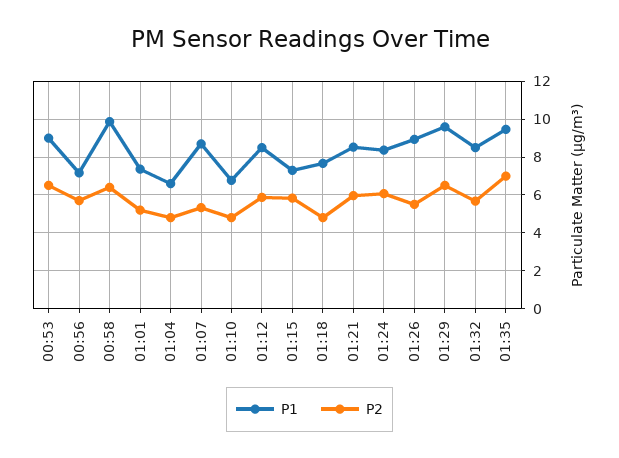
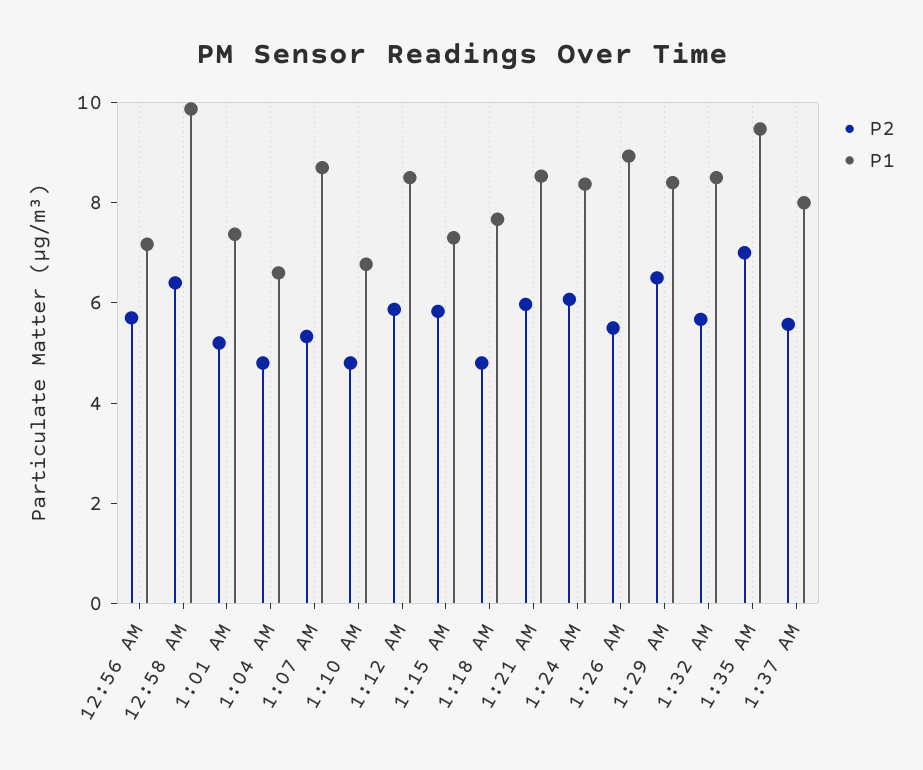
P1, 00:53: 9 -> none
P2, 00:53: 6.5 -> none
P1, 01:29: 9.5 -> 8.5
P2, 1:37 AM: none -> 5.5
P1, 1:37 AM: none -> 8

